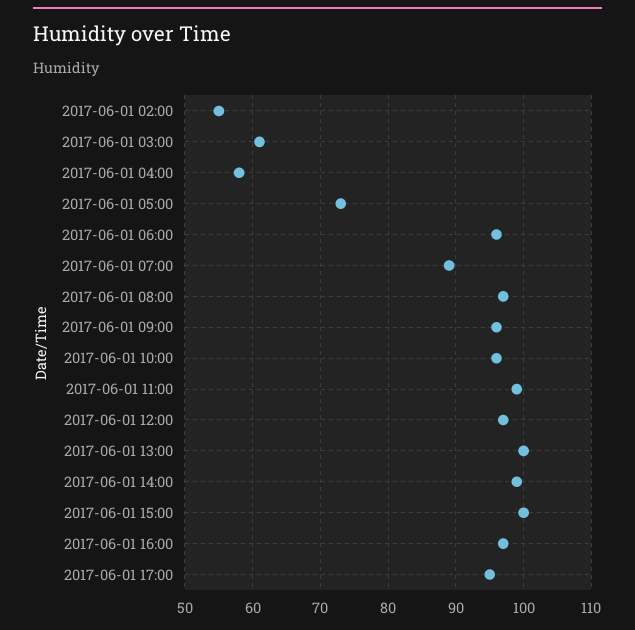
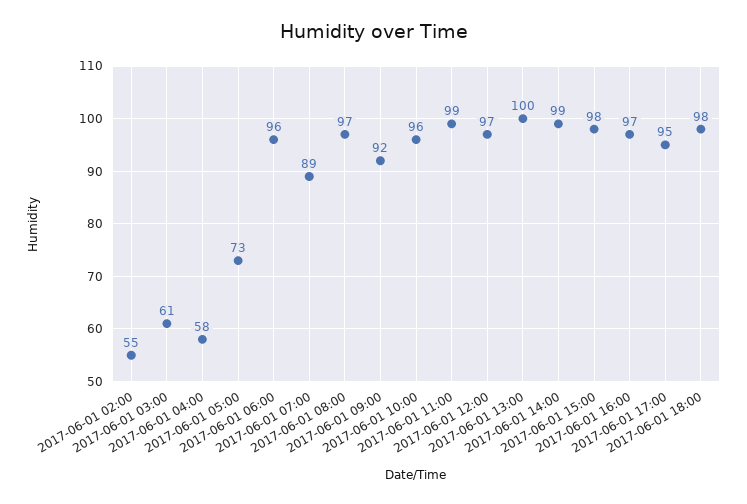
2017-06-01 09:00: 96 -> 92
2017-06-01 15:00: 100 -> 98
2017-06-01 18:00: none -> 98

